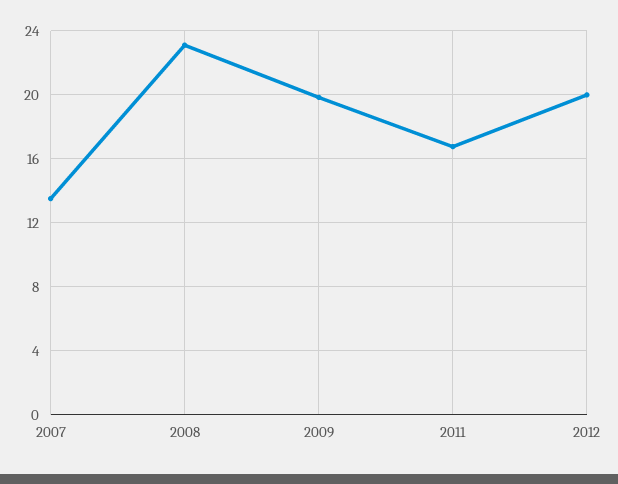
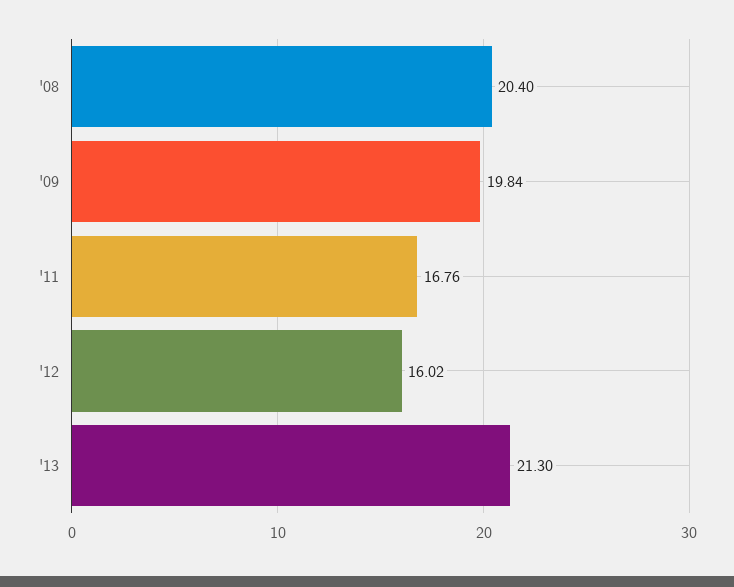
2007: 13.5 -> none
2008: 23 -> 20.4
2012: 20 -> 16.02
'13: none -> 21.3

